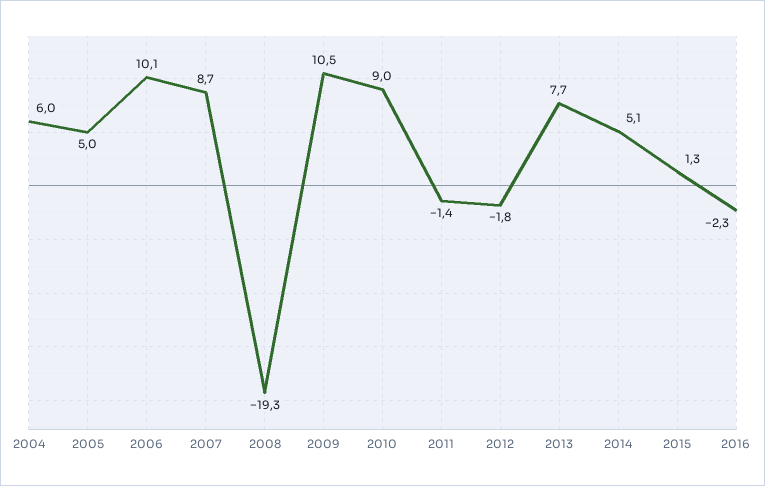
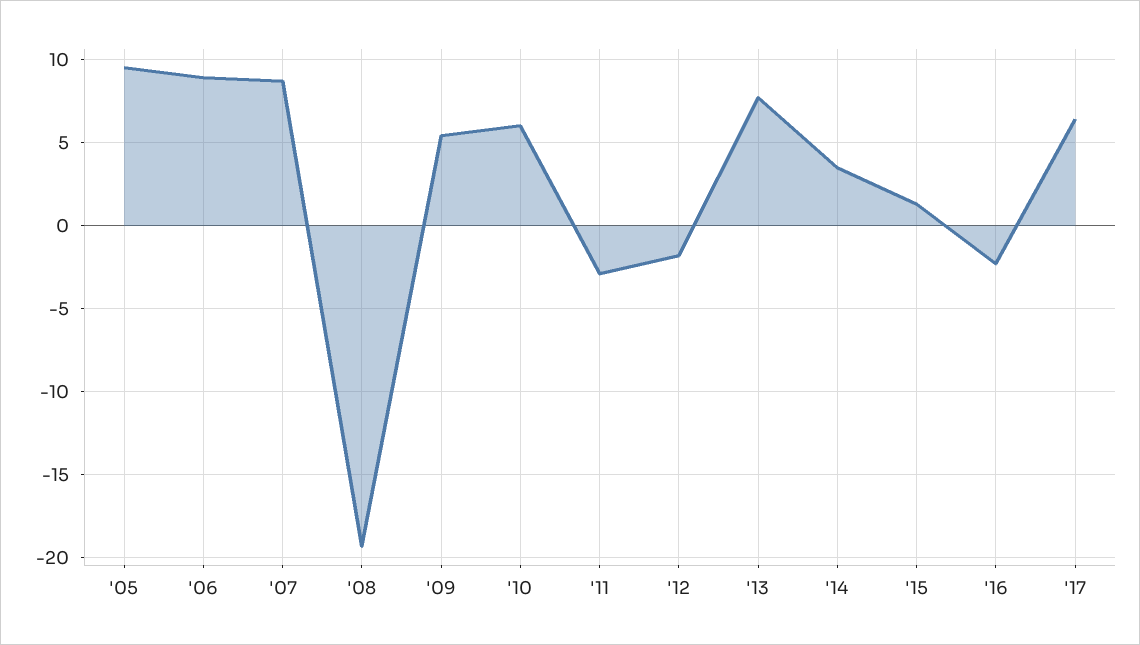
2004: 6 -> none
2005: 5 -> 9.5
2006: 10.1 -> 9
2009: 10.5 -> 5.5
2010: 9 -> 6
2011: -1.4 -> -3
2014: 5.1 -> 3.5
'17: none -> 6.5

